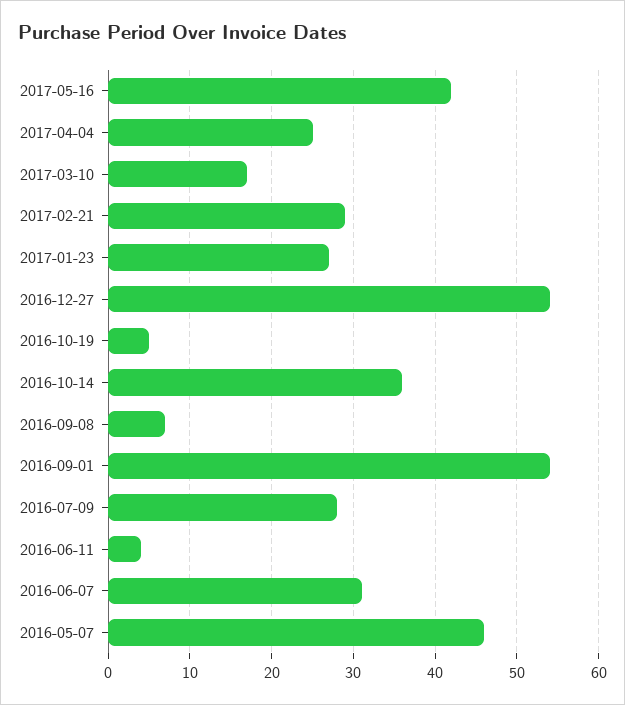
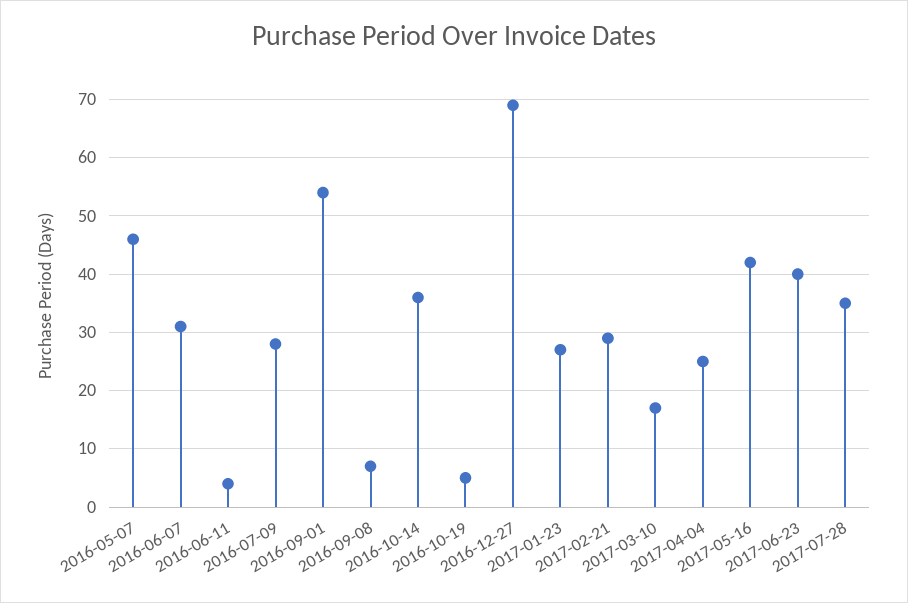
2016-12-27: 54 -> 70
2017-06-23: none -> 40
2017-07-28: none -> 35

